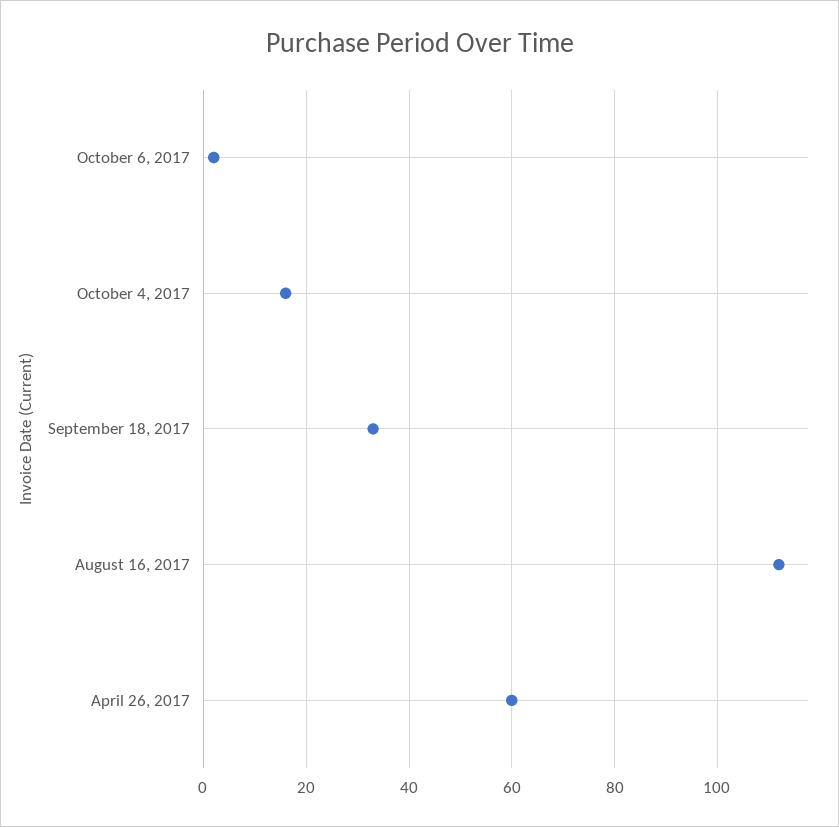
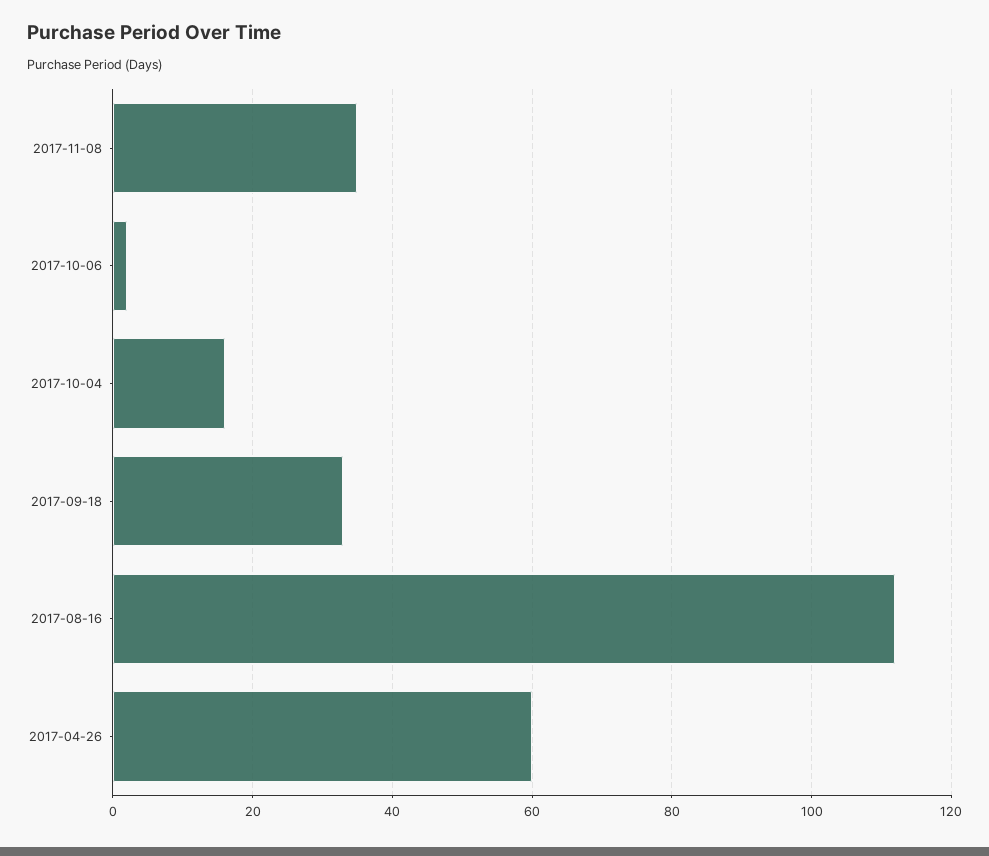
2017-11-08: none -> 35

